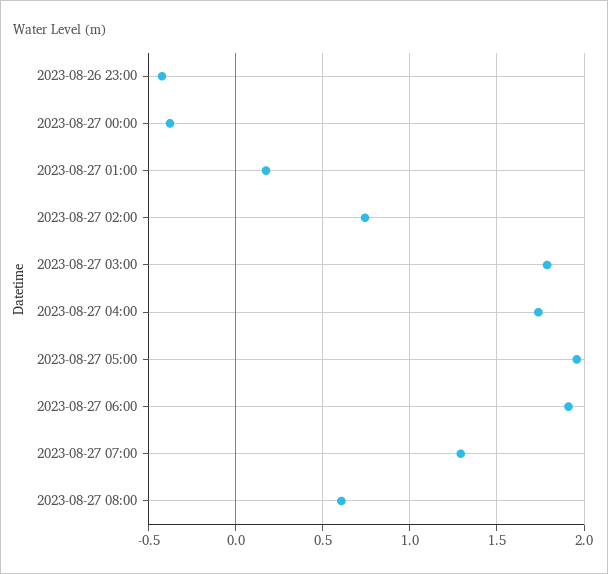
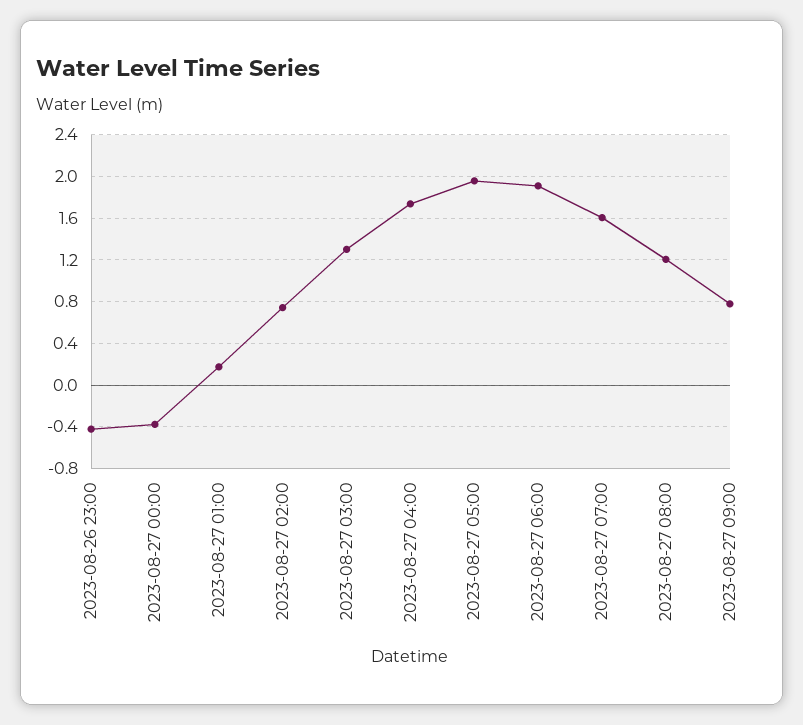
2023-08-27 03:00: 1.8 -> 1.3
2023-08-27 07:00: 1.3 -> 1.6
2023-08-27 08:00: 0.6 -> 1.2
2023-08-27 09:00: none -> 0.8

